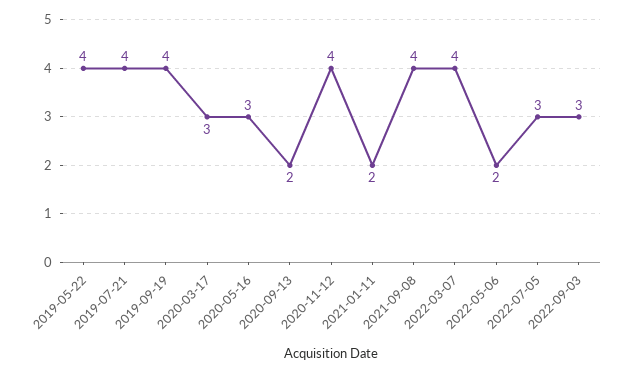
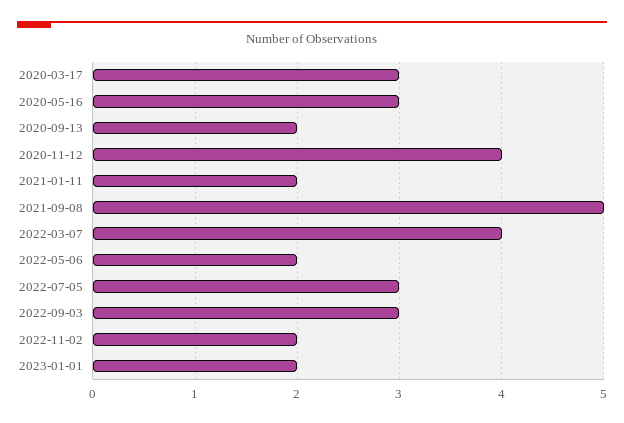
2019-05-22: 4 -> none
2019-07-21: 4 -> none
2019-09-19: 4 -> none
2021-09-08: 4 -> 5
2022-11-02: none -> 2
2023-01-01: none -> 2

